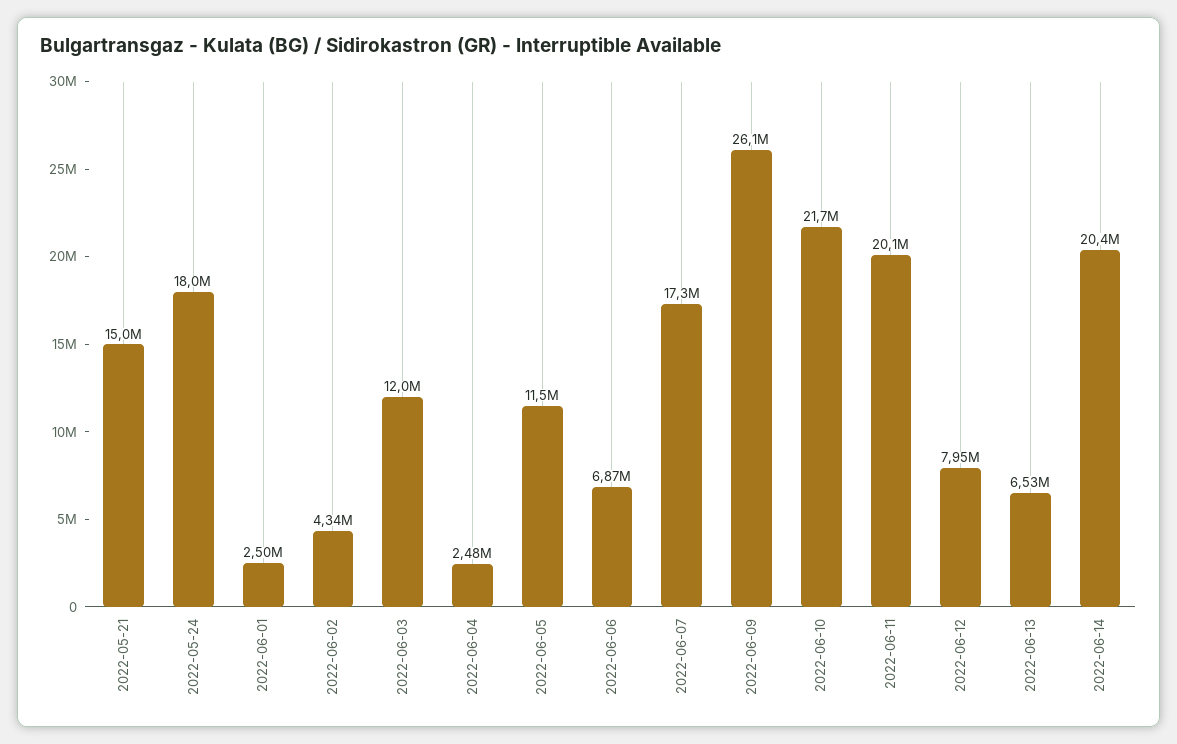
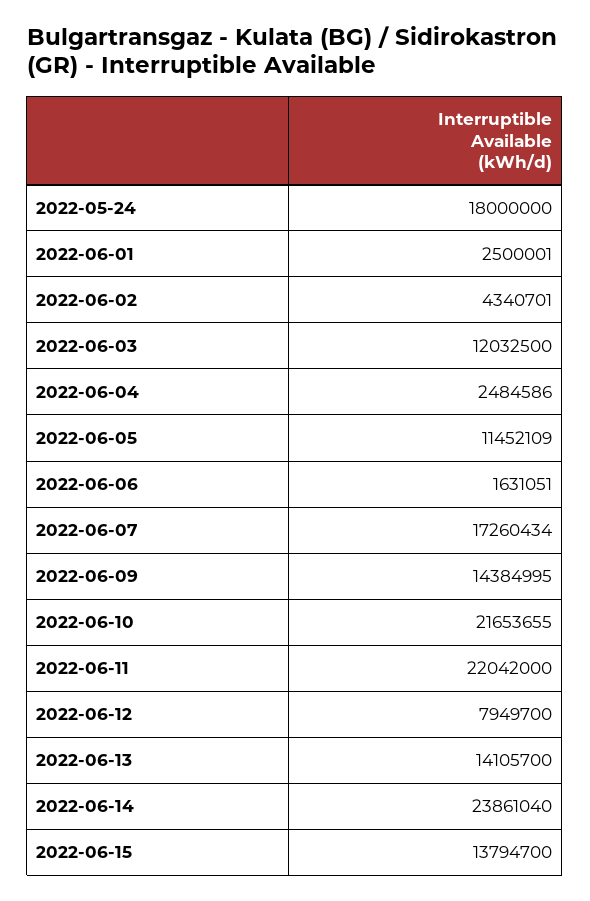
2022-05-21: 15000000 -> none
2022-06-06: 6870000 -> 1631051
2022-06-09: 26100000 -> 14384995
2022-06-11: 20100000 -> 22042000
2022-06-13: 6530000 -> 14105700
2022-06-14: 20400000 -> 23861040
2022-06-15: none -> 13794700

